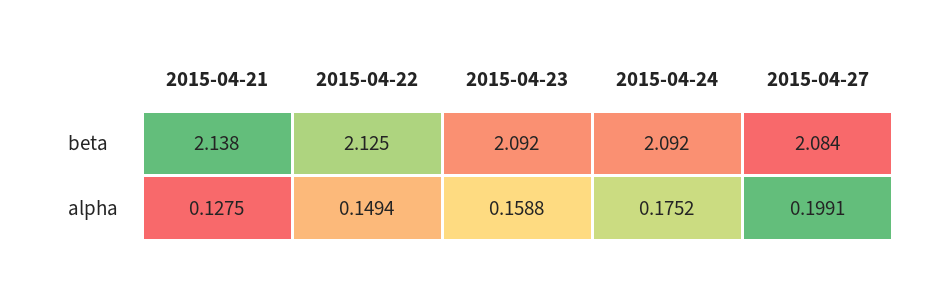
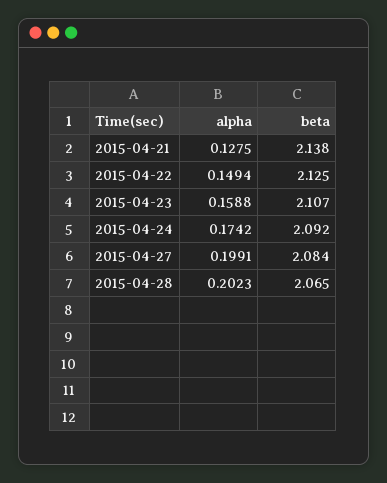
2015-04-23, beta: 2.092 -> 2.107
2015-04-24, alpha: 0.1752 -> 0.1742
2015-04-28, alpha: none -> 0.2023
2015-04-28, beta: none -> 2.065

